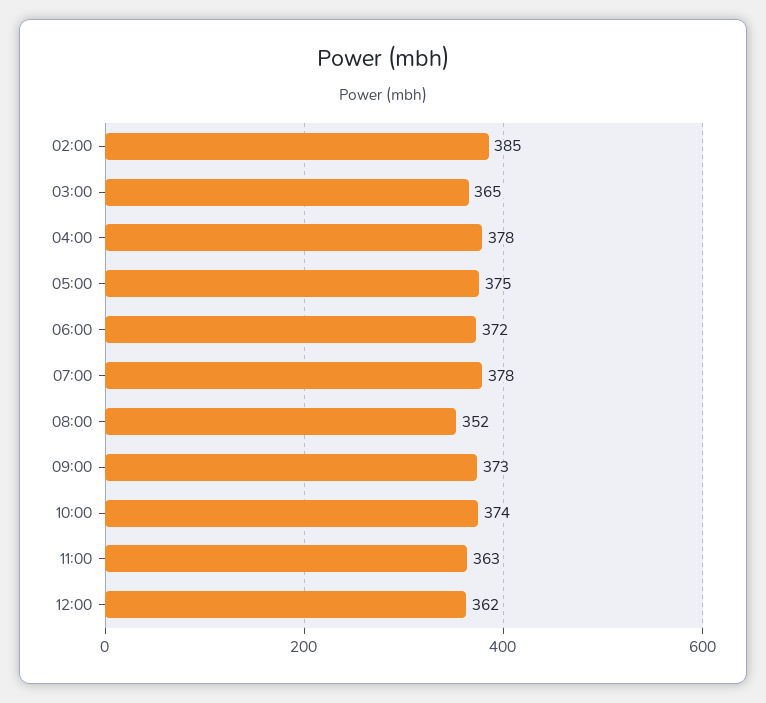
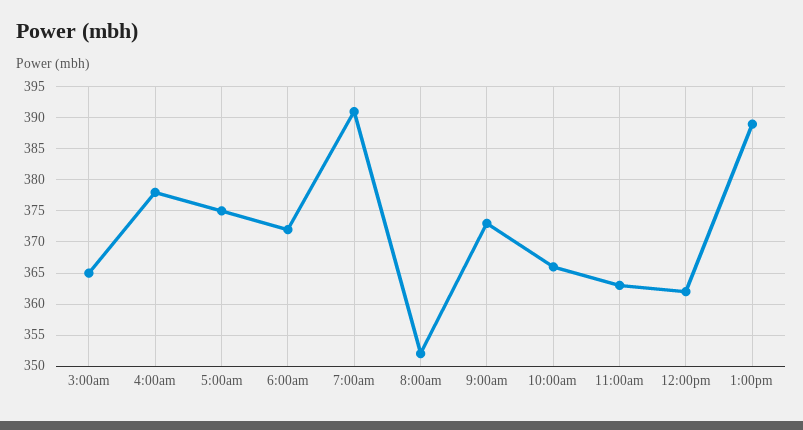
02:00: 385 -> none
07:00: 378 -> 391
10:00: 374 -> 366
1:00pm: none -> 389

